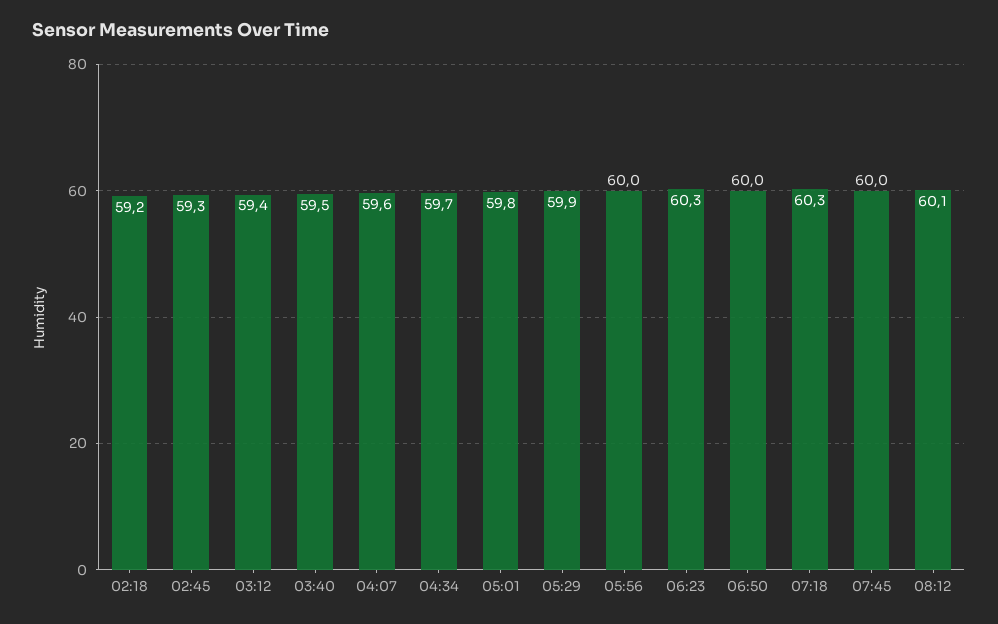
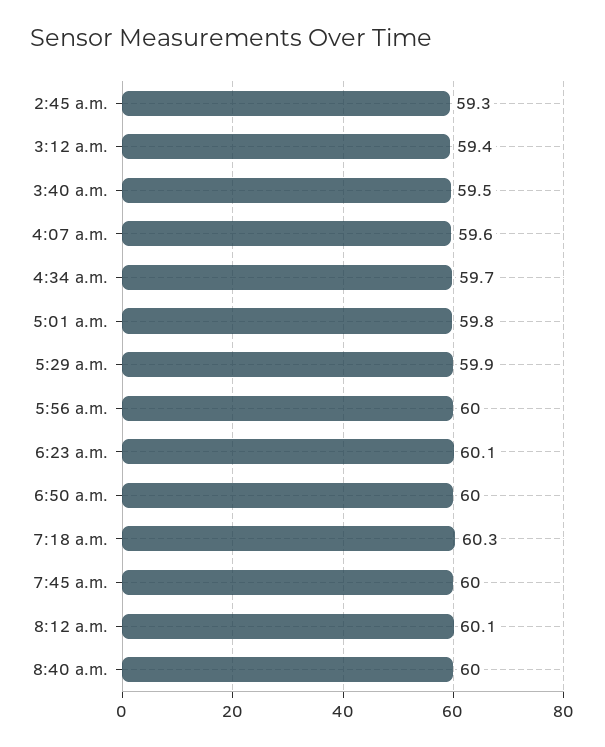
02:18: 59.2 -> none
06:23: 60.3 -> 60.1
8:40 a.m.: none -> 60

